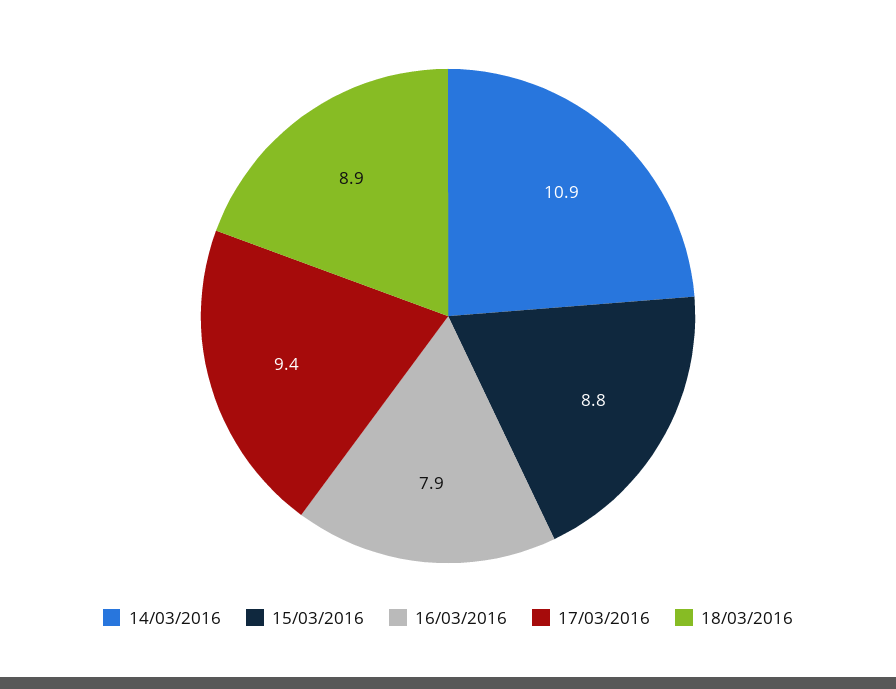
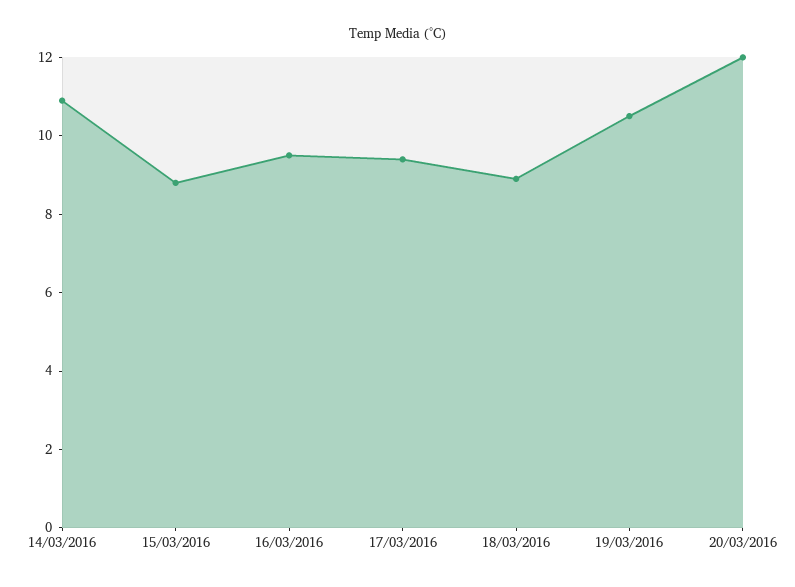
16/03/2016: 7.9 -> 9.5
19/03/2016: none -> 10.5
20/03/2016: none -> 12

